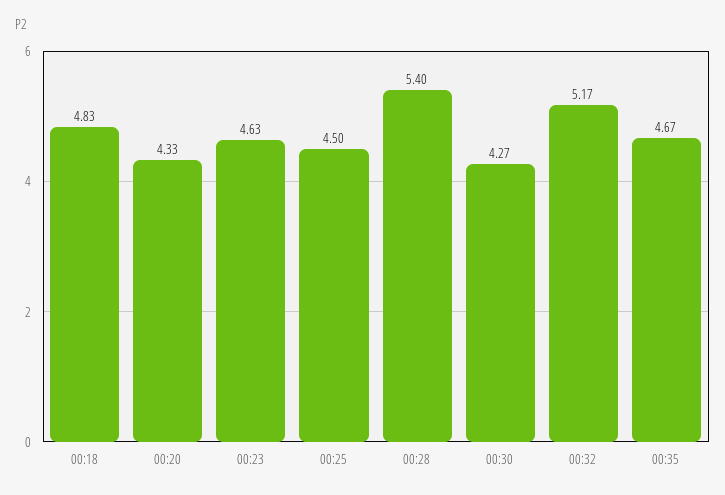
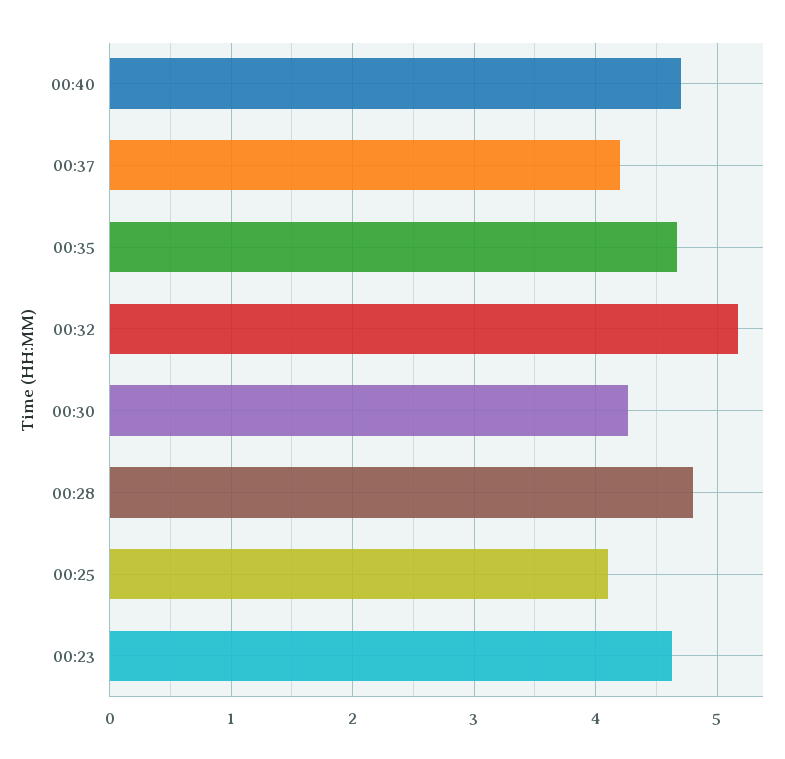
00:18: 4.83 -> none
00:20: 4.33 -> none
00:25: 4.5 -> 4.1
00:28: 5.4 -> 4.8
00:40: none -> 4.7
00:37: none -> 4.2

